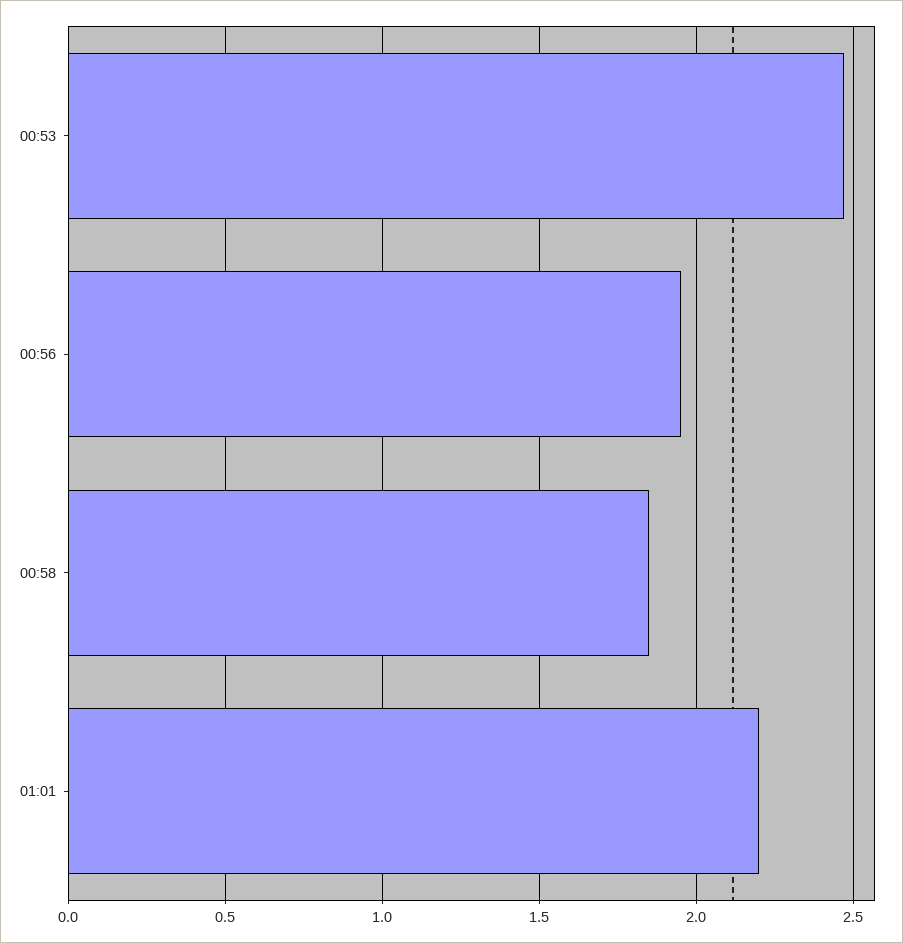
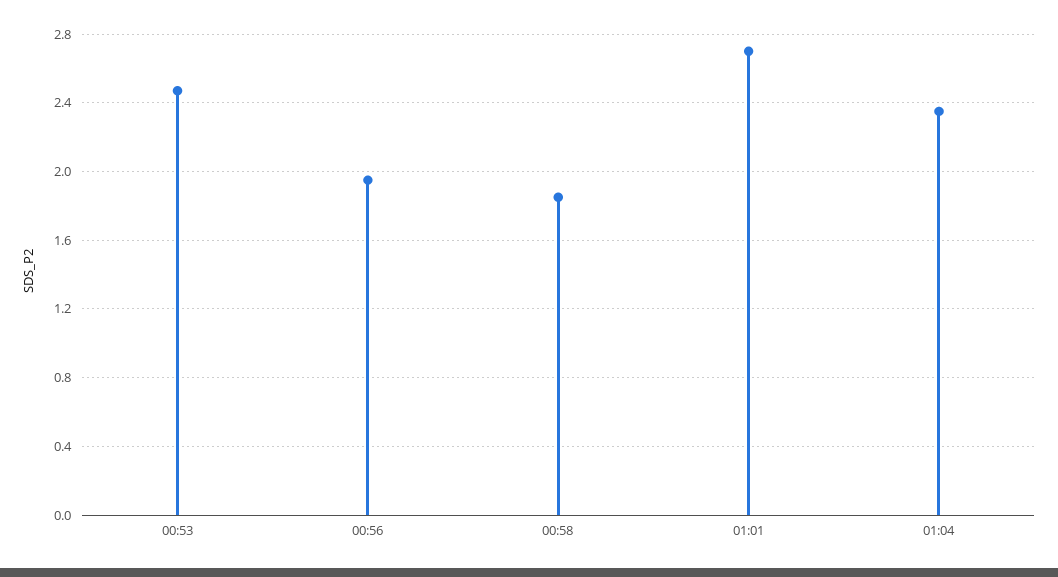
01:01: 2.2 -> 2.7
01:04: none -> 2.35

